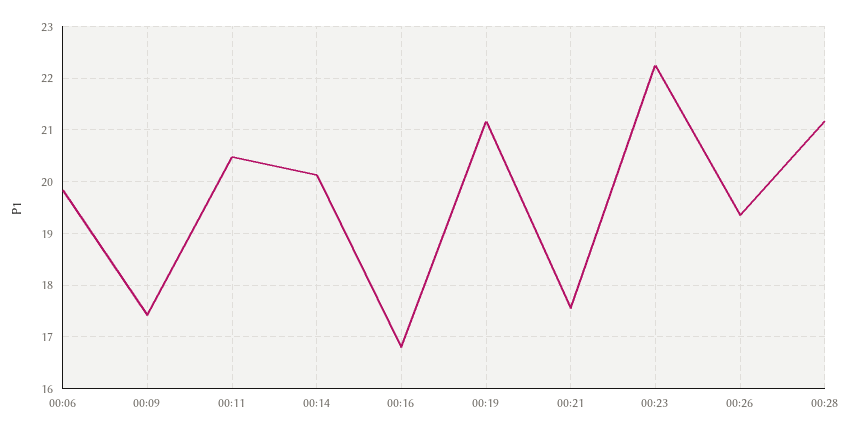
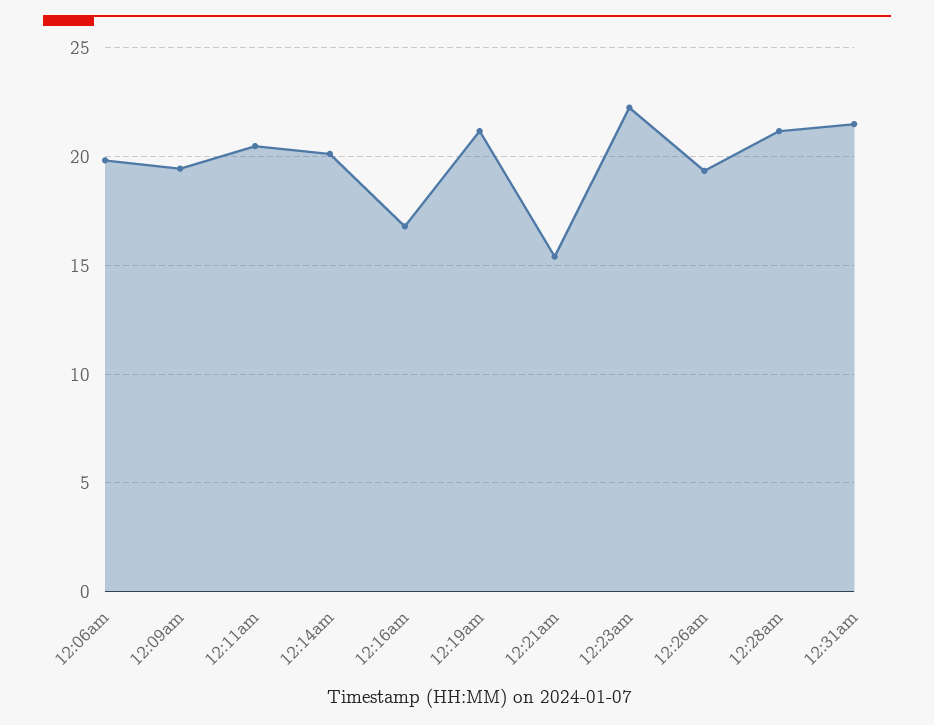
00:09: 17.4 -> 19.5
00:21: 17.6 -> 15.5
12:31am: none -> 21.5

